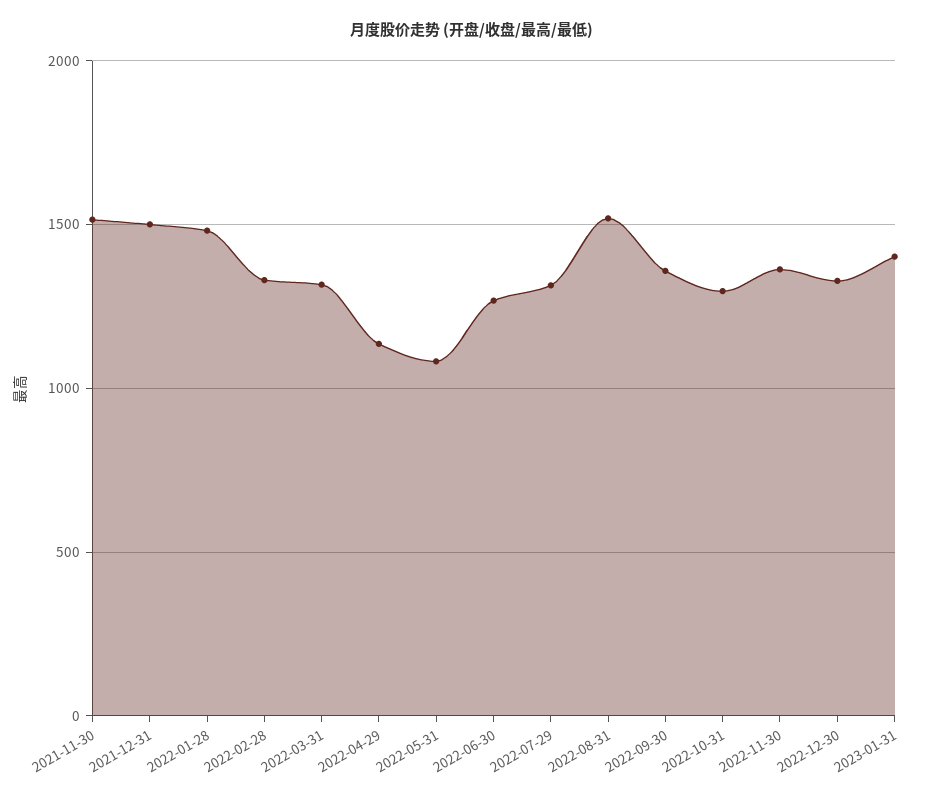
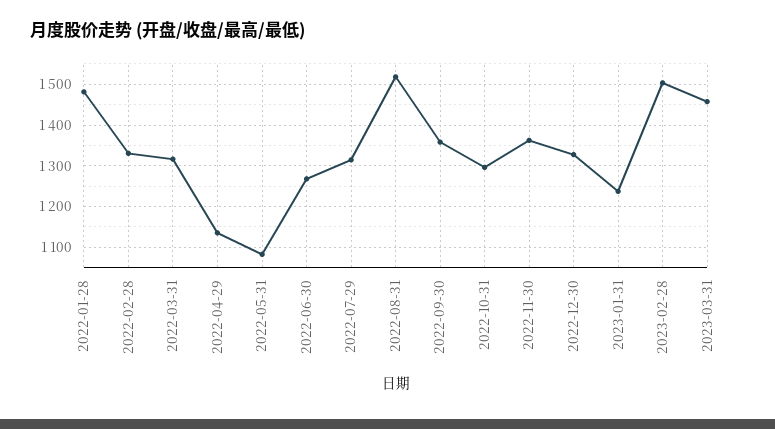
2021-11-30: 1500 -> none
2021-12-31: 1500 -> none
2023-01-31: 1400 -> 1240
2023-02-28: none -> 1500
2023-03-31: none -> 1460

